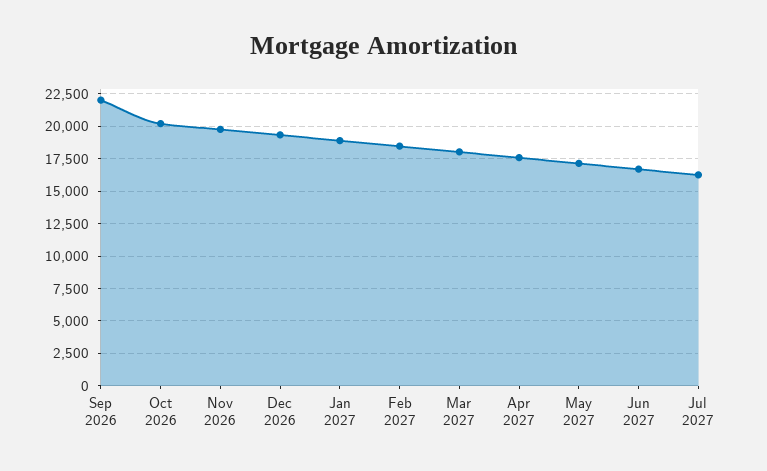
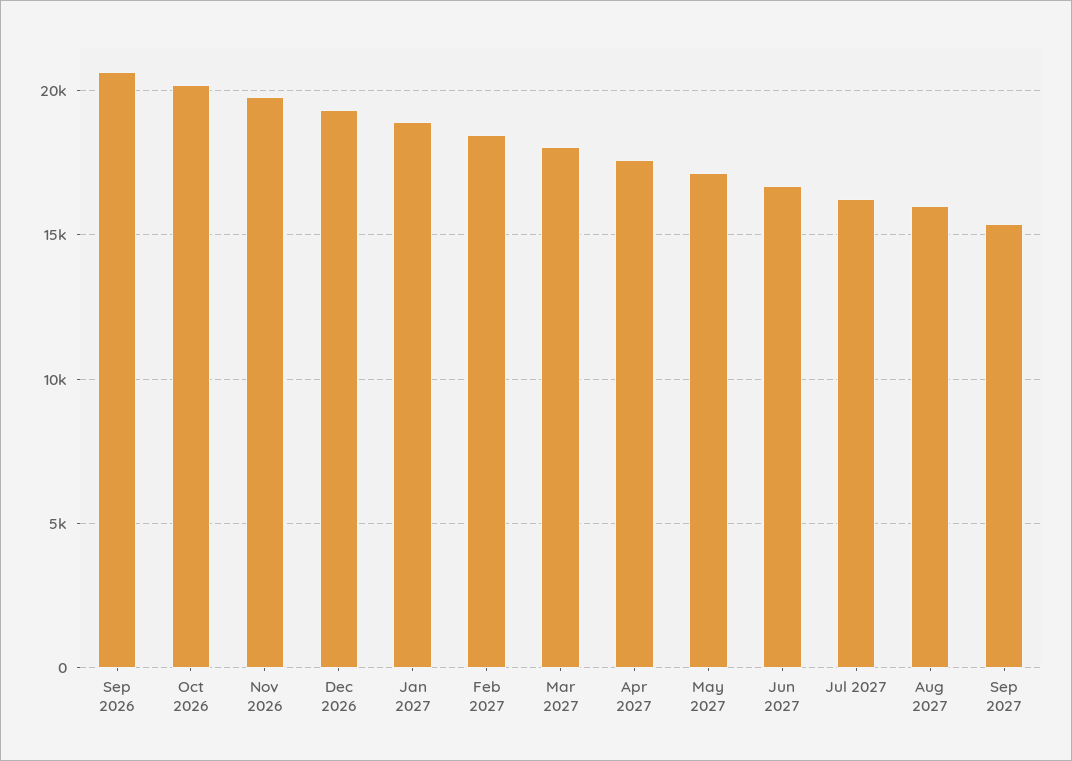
Sep 2026: 22000 -> 20500
Aug 2027: none -> 16000
Sep 2027: none -> 15500

